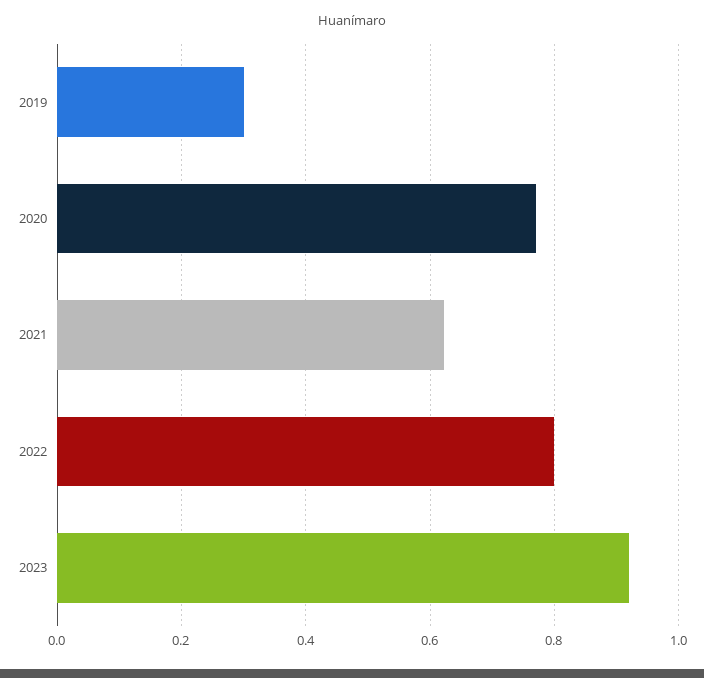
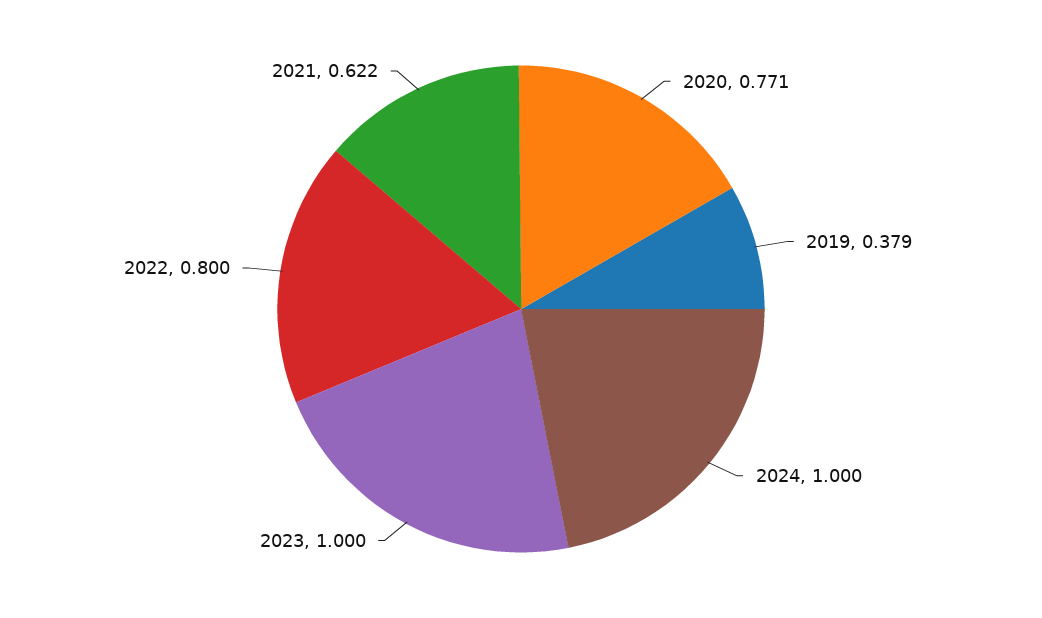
2019: 0.3 -> 0.379
2023: 0.92 -> 1
2024: none -> 1

